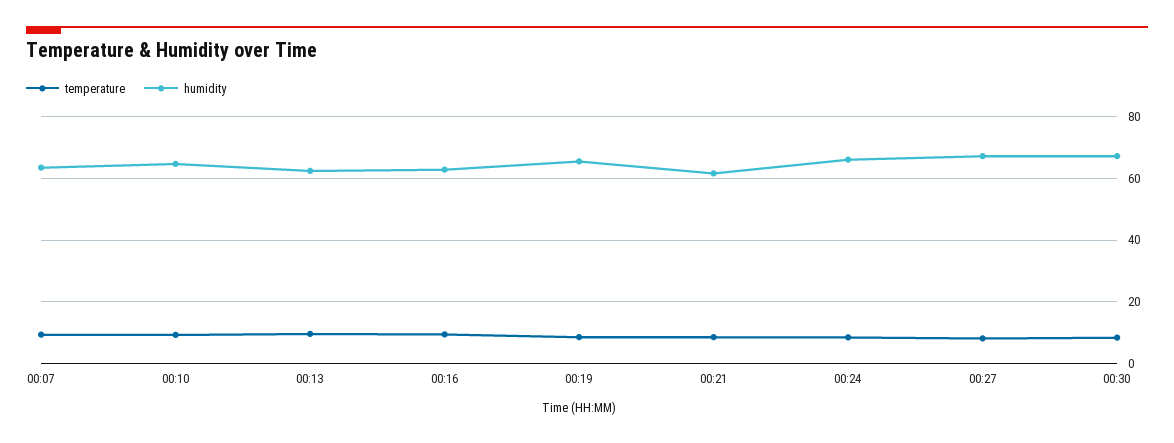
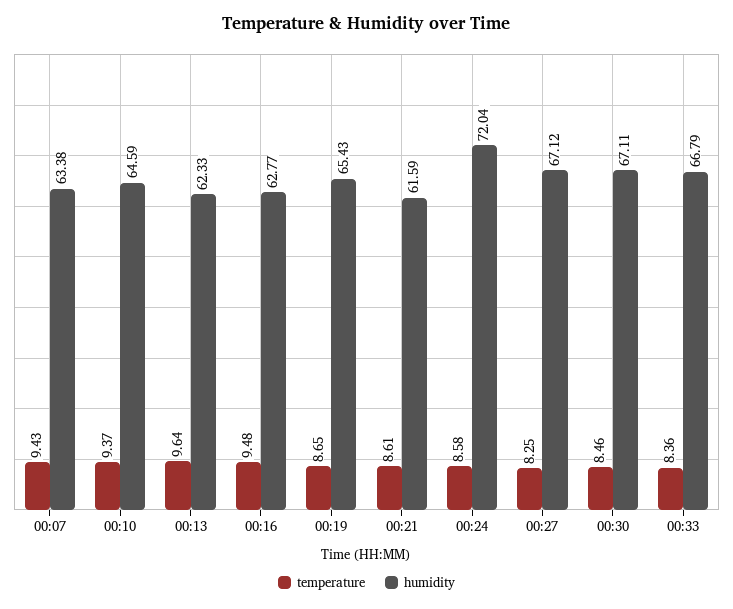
humidity, 00:24: 66 -> 72.04
temperature, 00:33: none -> 8.36
humidity, 00:33: none -> 66.79

